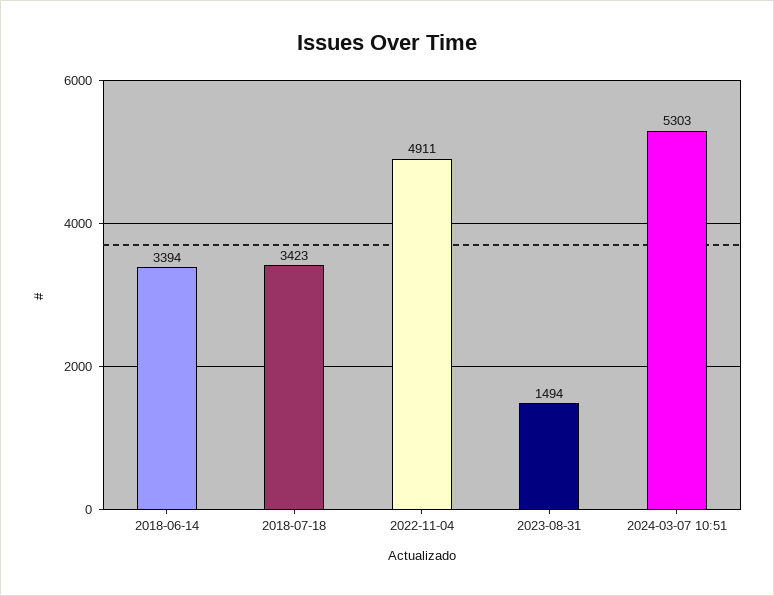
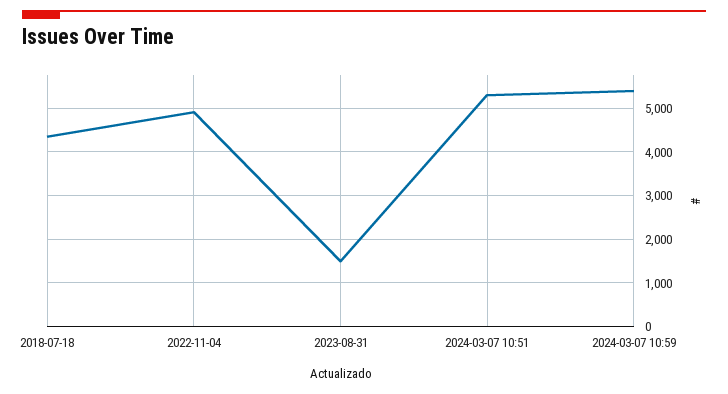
2018-06-14: 3394 -> none
2018-07-18: 3423 -> 4400
2024-03-07 10:59: none -> 5400

